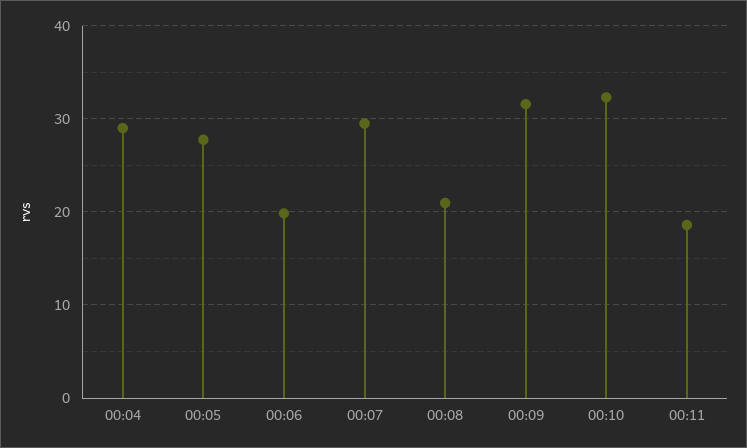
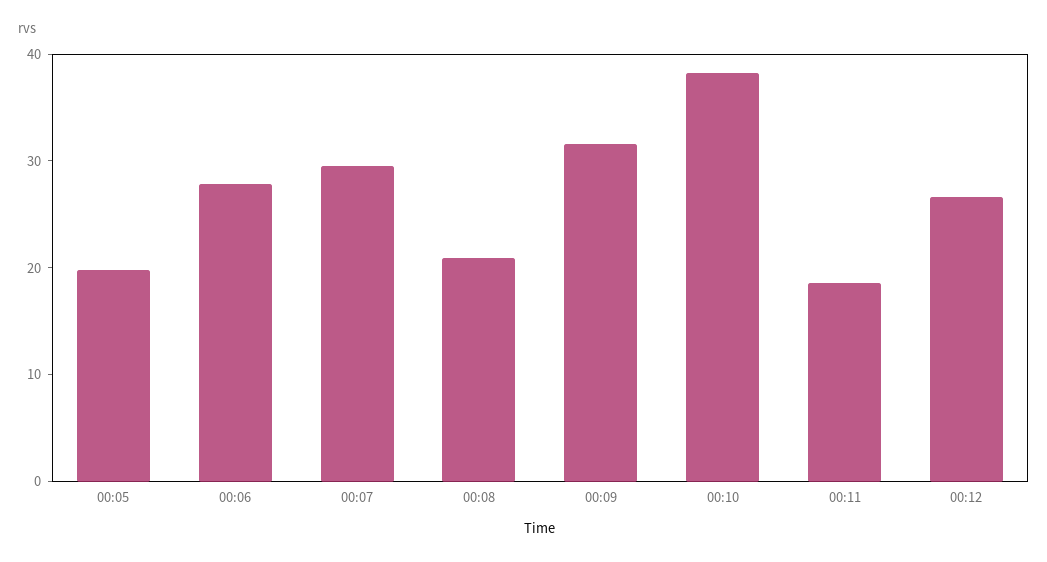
00:04: 29 -> none
00:05: 28 -> 20
00:06: 20 -> 28
00:10: 32 -> 38
00:12: none -> 26

